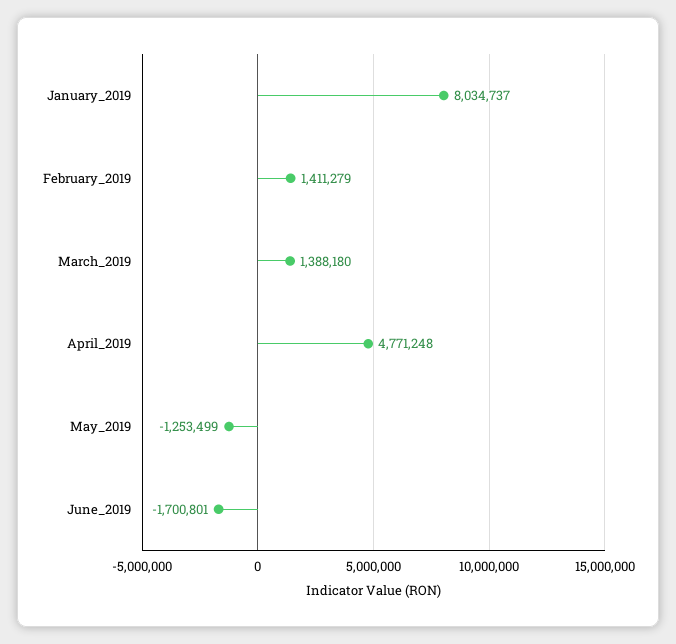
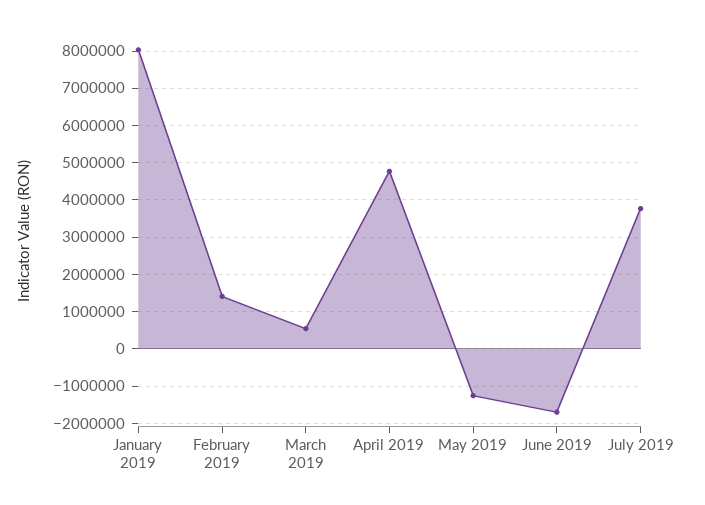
March_2019: 1388180 -> 600000
July 2019: none -> 3800000

